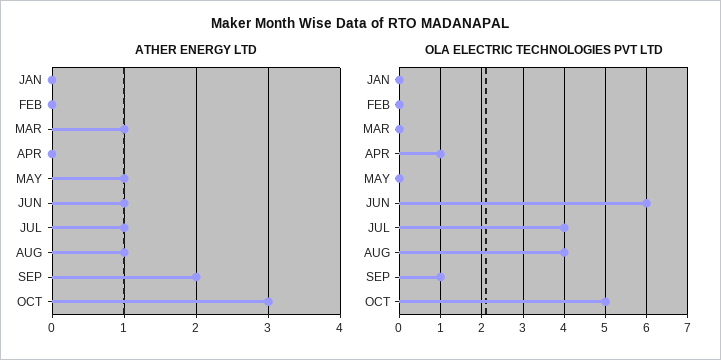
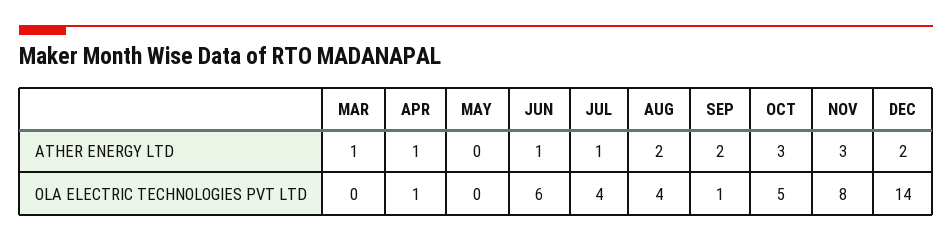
ATHER ENERGY LTD, JAN: 0 -> none
ATHER ENERGY LTD, FEB: 0 -> none
ATHER ENERGY LTD, APR: 0 -> 1
ATHER ENERGY LTD, MAY: 1 -> 0
ATHER ENERGY LTD, AUG: 1 -> 2
OLA ELECTRIC TECHNOLOGIES PVT LTD, JAN: 0 -> none
OLA ELECTRIC TECHNOLOGIES PVT LTD, FEB: 0 -> none
ATHER ENERGY LTD, NOV: none -> 3
ATHER ENERGY LTD, DEC: none -> 2
OLA ELECTRIC TECHNOLOGIES PVT LTD, NOV: none -> 8
OLA ELECTRIC TECHNOLOGIES PVT LTD, DEC: none -> 14

